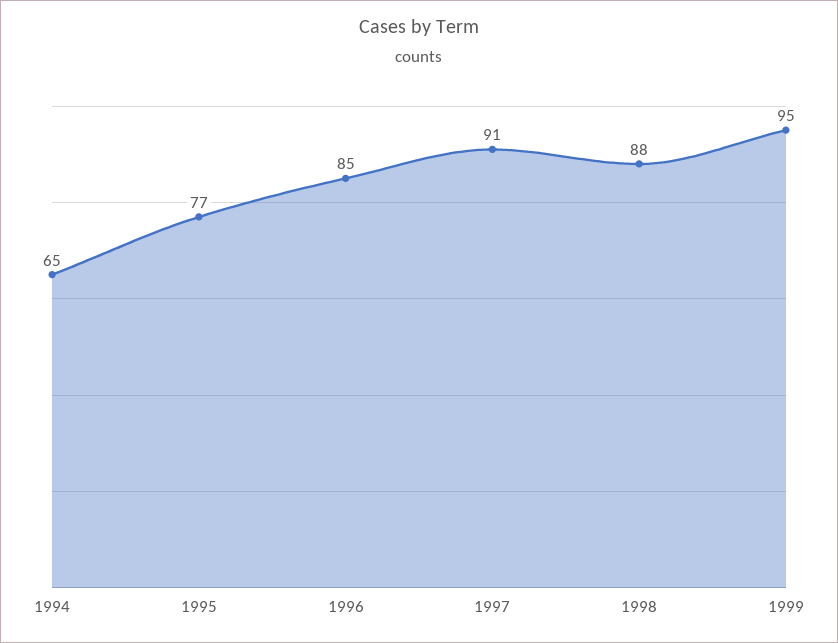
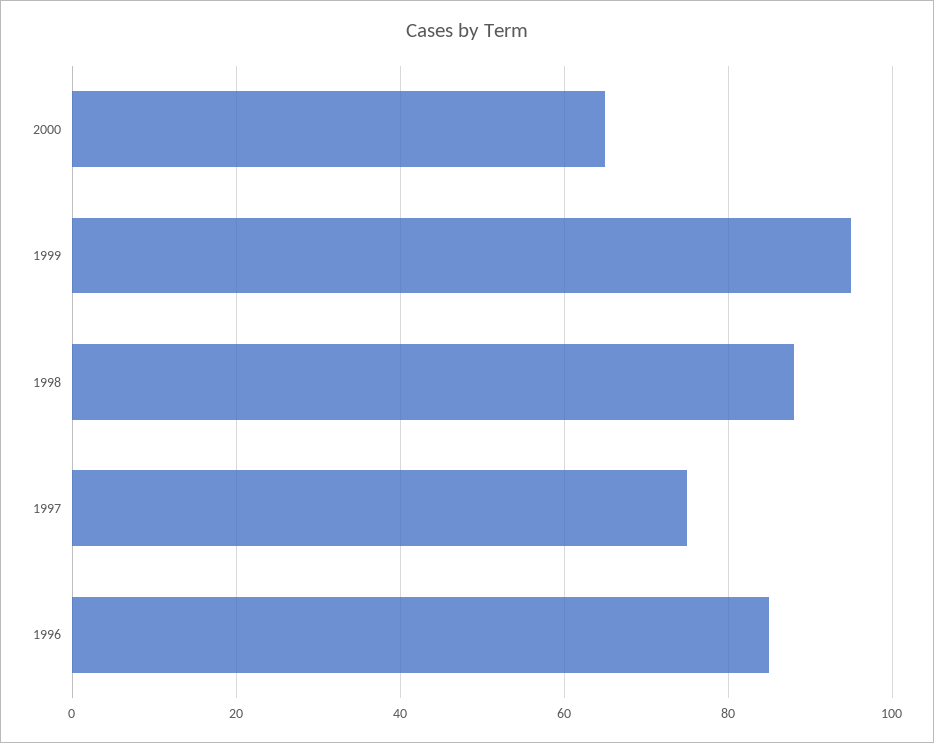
1994: 65 -> none
1995: 77 -> none
1997: 91 -> 75
2000: none -> 65

